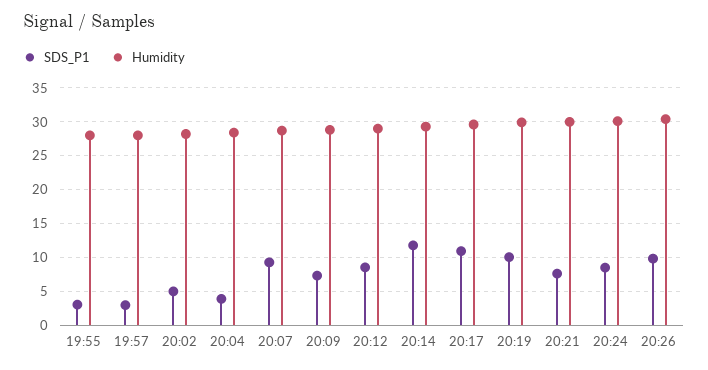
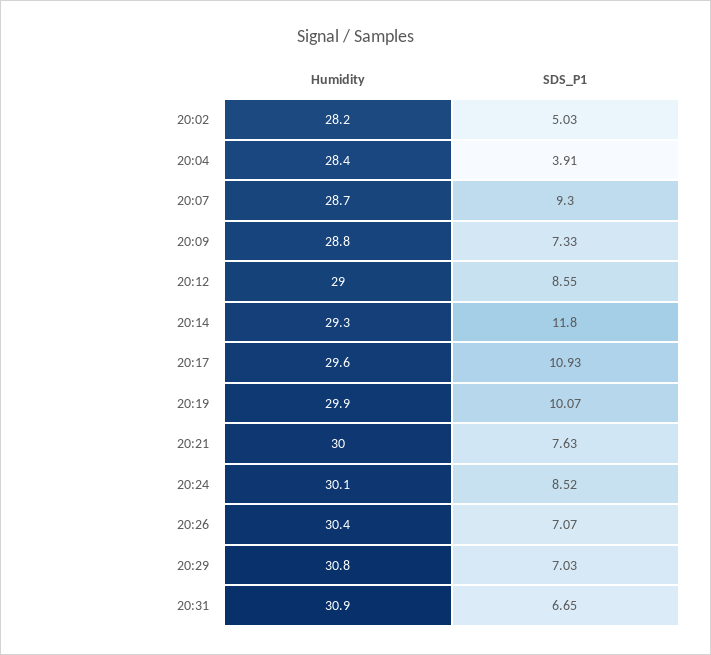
SDS_P1, 19:55: 3 -> none
Humidity, 19:55: 28 -> none
SDS_P1, 19:57: 3 -> none
Humidity, 19:57: 28 -> none
SDS_P1, 20:26: 10 -> 7.07
Humidity, 20:29: none -> 30.8
SDS_P1, 20:29: none -> 7.03
Humidity, 20:31: none -> 30.9
SDS_P1, 20:31: none -> 6.65

